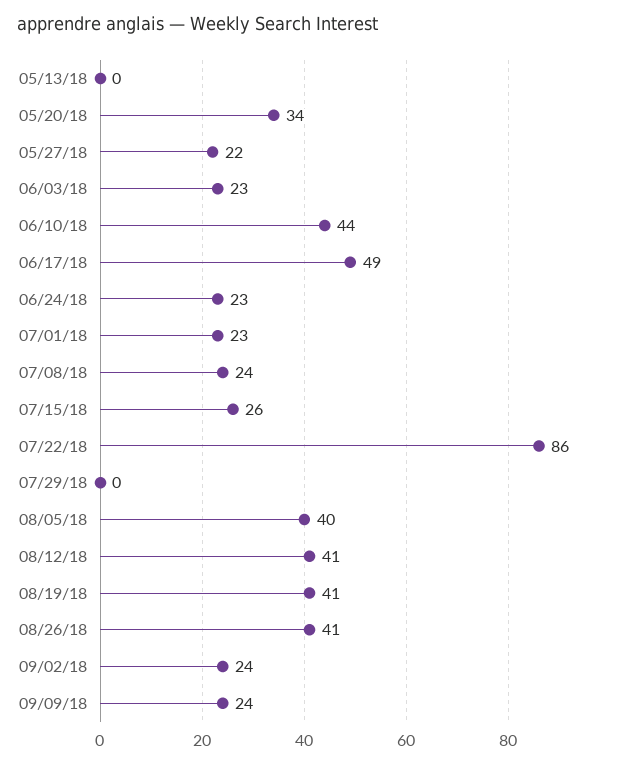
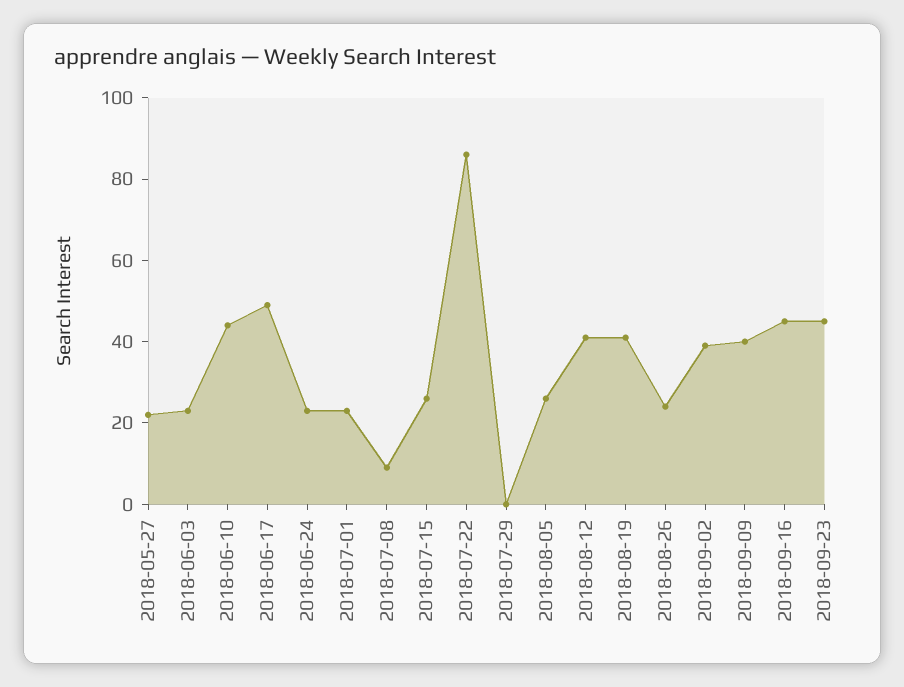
05/13/18: 0 -> none
05/20/18: 34 -> none
07/08/18: 24 -> 10
08/05/18: 40 -> 25
08/26/18: 41 -> 25
09/02/18: 24 -> 40
09/09/18: 24 -> 40
2018-09-16: none -> 45
2018-09-23: none -> 45

